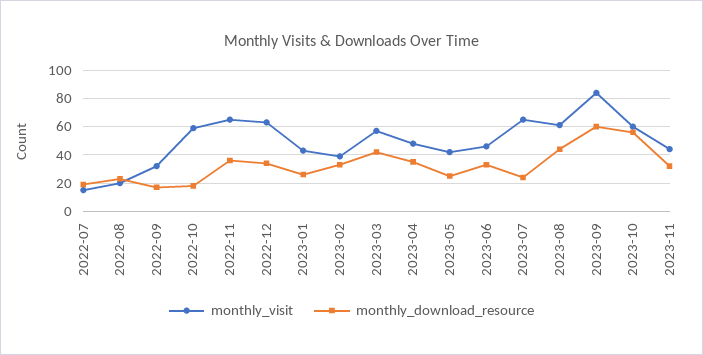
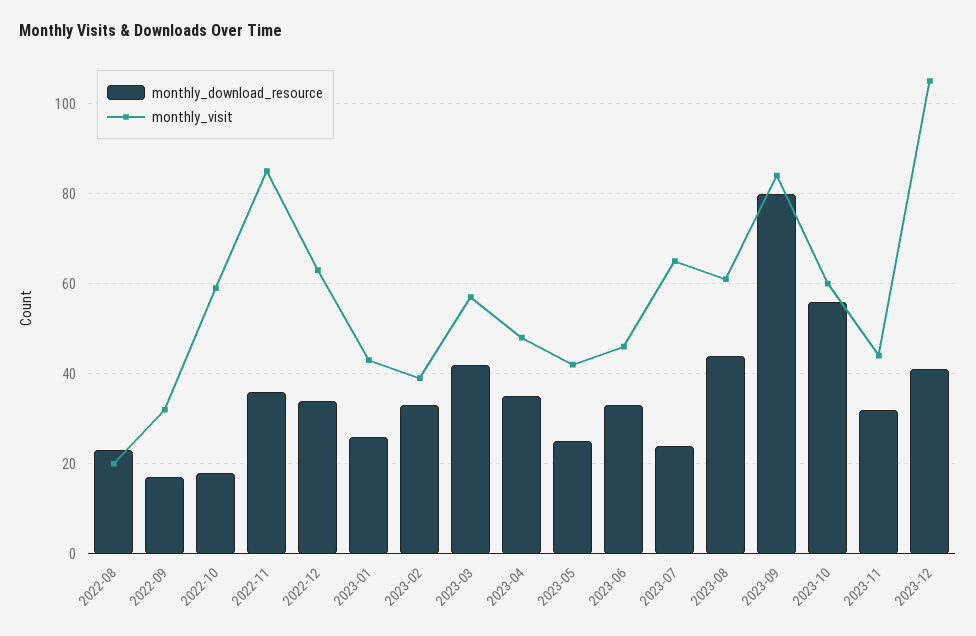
monthly_visit, 2022-07: 15 -> none
monthly_download_resource, 2022-07: 20 -> none
monthly_visit, 2022-11: 65 -> 85
monthly_download_resource, 2023-09: 60 -> 80
monthly_download_resource, 2023-12: none -> 40
monthly_visit, 2023-12: none -> 105

